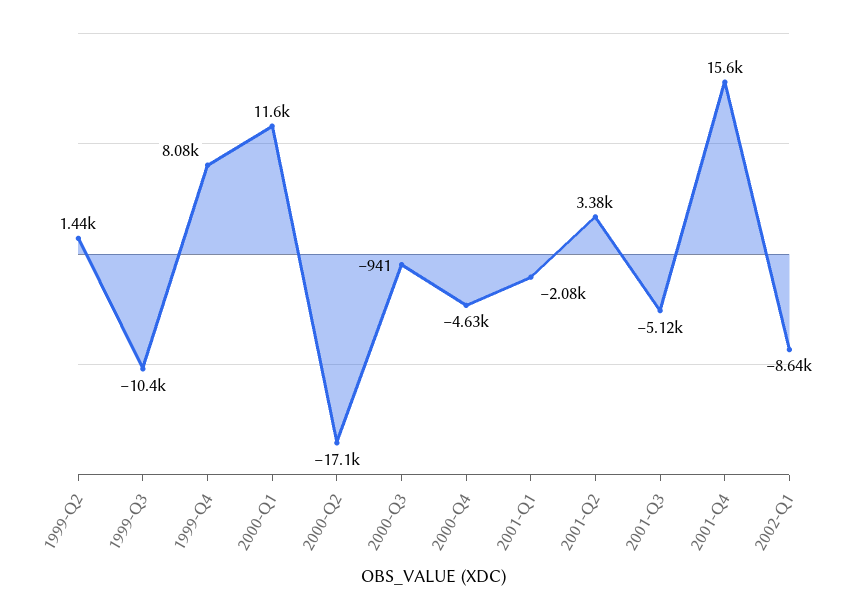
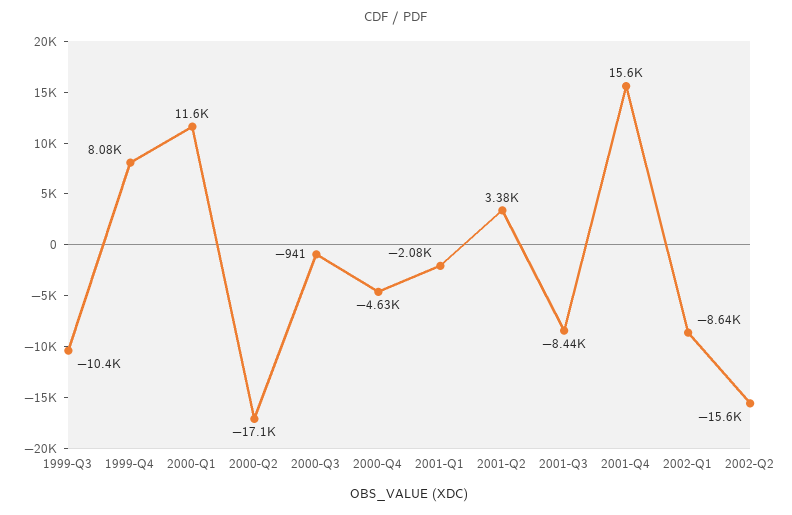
1999-Q2: 1440 -> none
2001-Q3: -5120 -> -8440
2002-Q2: none -> -15600

